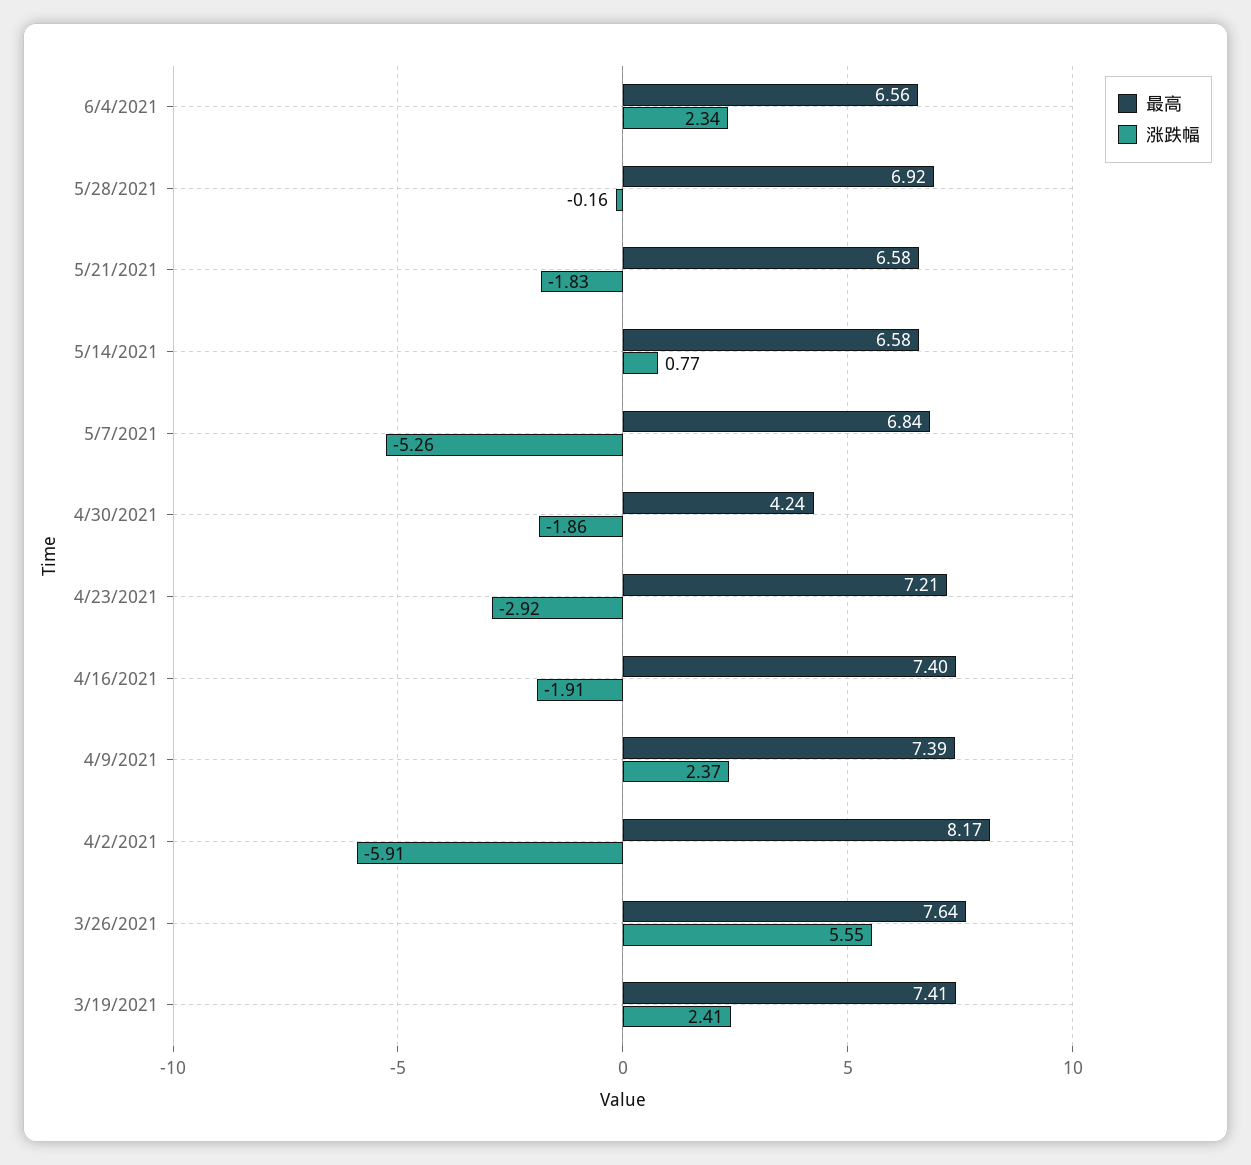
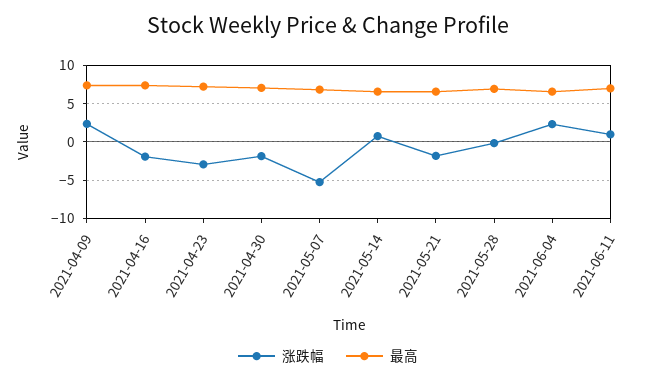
最高, 4/30/2021: 4.24 -> 7
最高, 4/2/2021: 8.17 -> none
涨跌幅, 4/2/2021: -5.91 -> none
最高, 3/26/2021: 7.64 -> none
涨跌幅, 3/26/2021: 5.55 -> none
最高, 3/19/2021: 7.41 -> none
涨跌幅, 3/19/2021: 2.41 -> none
涨跌幅, 2021-06-11: none -> 1
最高, 2021-06-11: none -> 7

